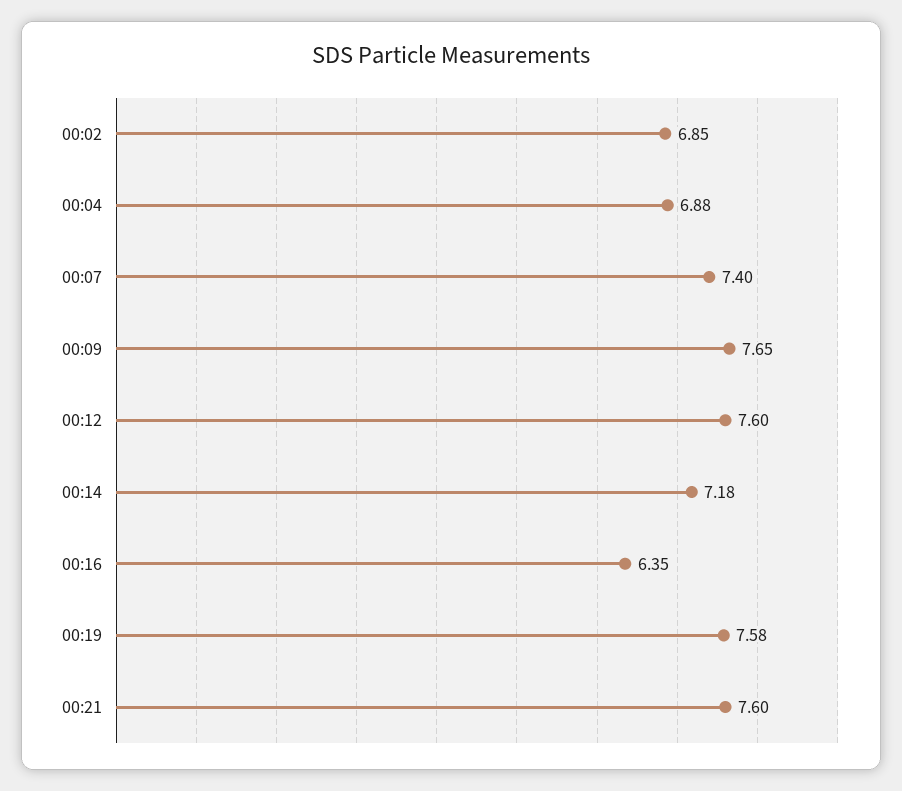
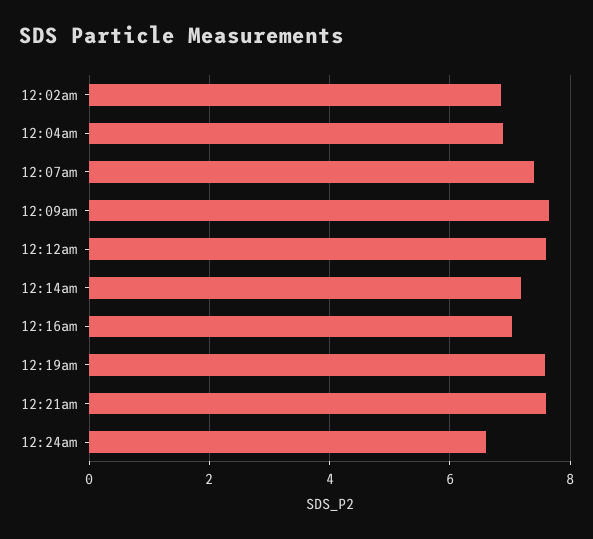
00:16: 6.35 -> 7
12:24am: none -> 6.6

